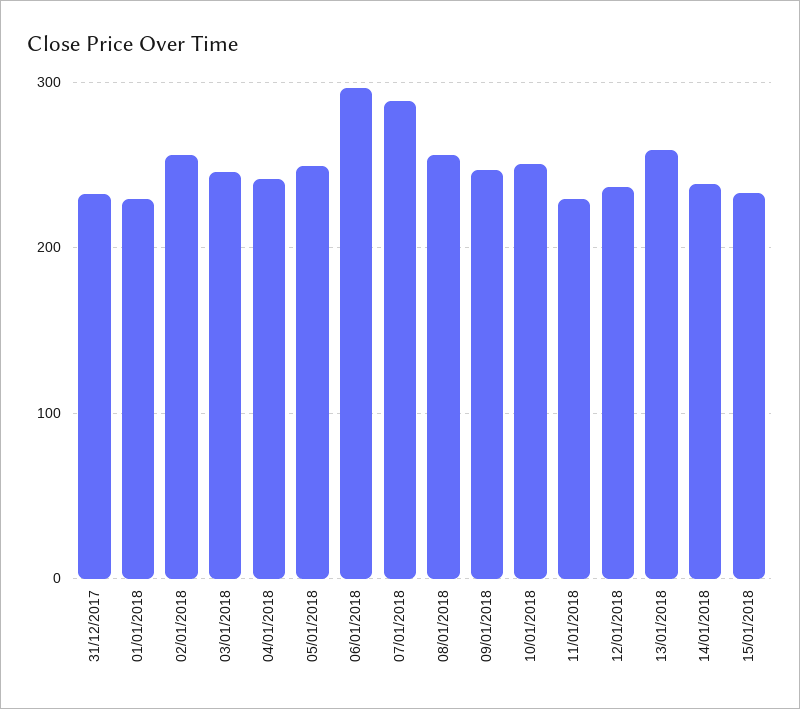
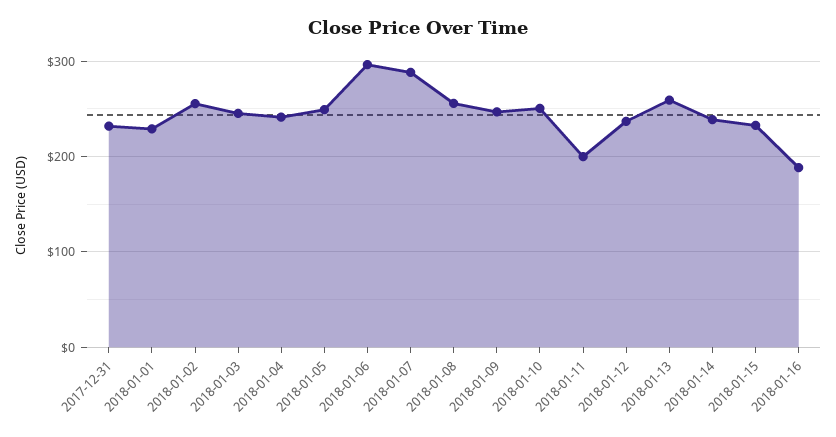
11/01/2018: 230 -> 200
2018-01-16: none -> 190

